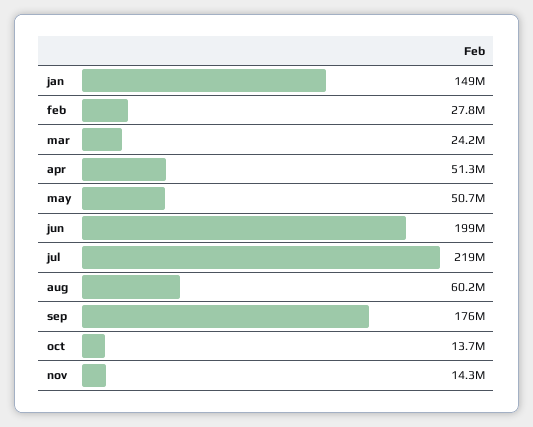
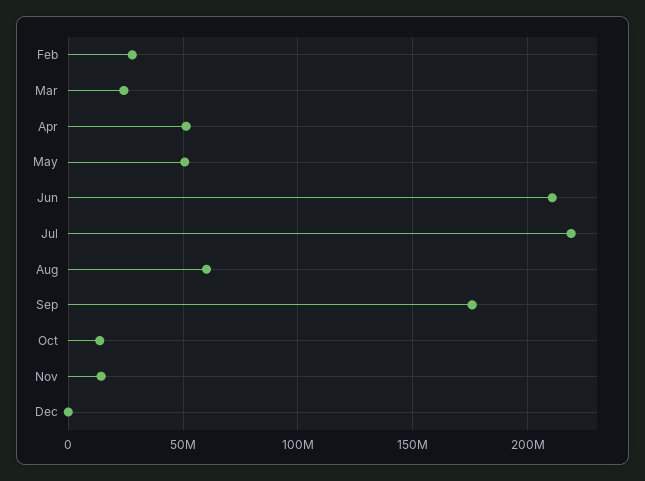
jan: 149000000 -> none
jun: 199000000 -> 210000000
Dec: none -> 0

